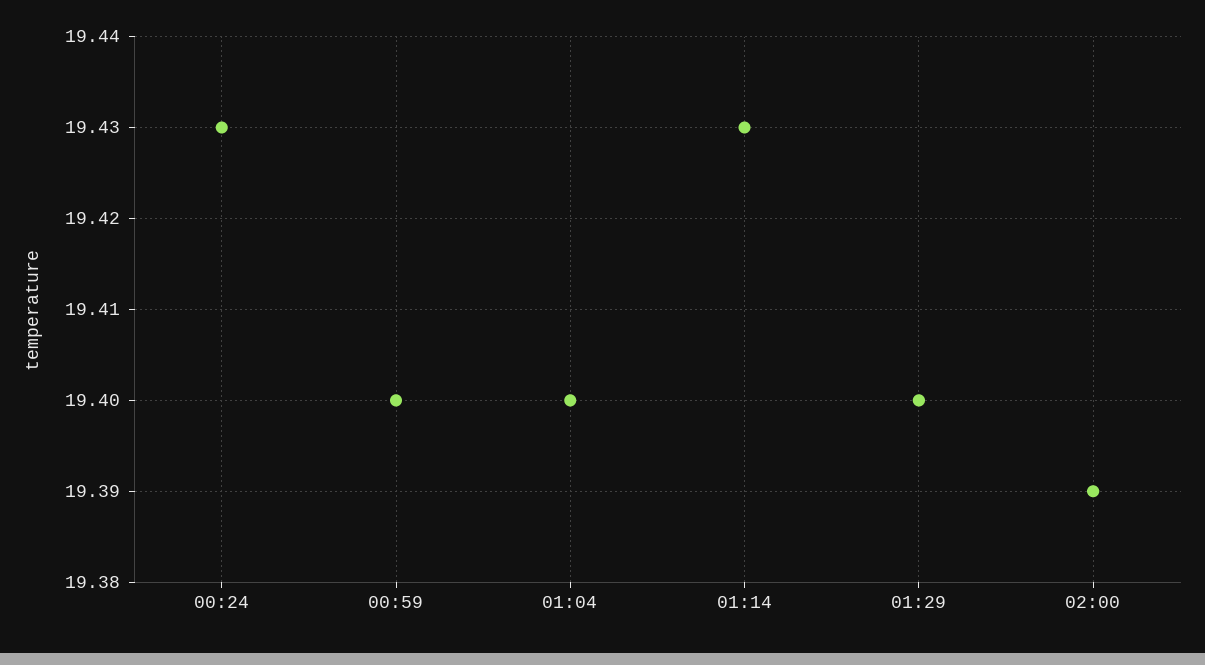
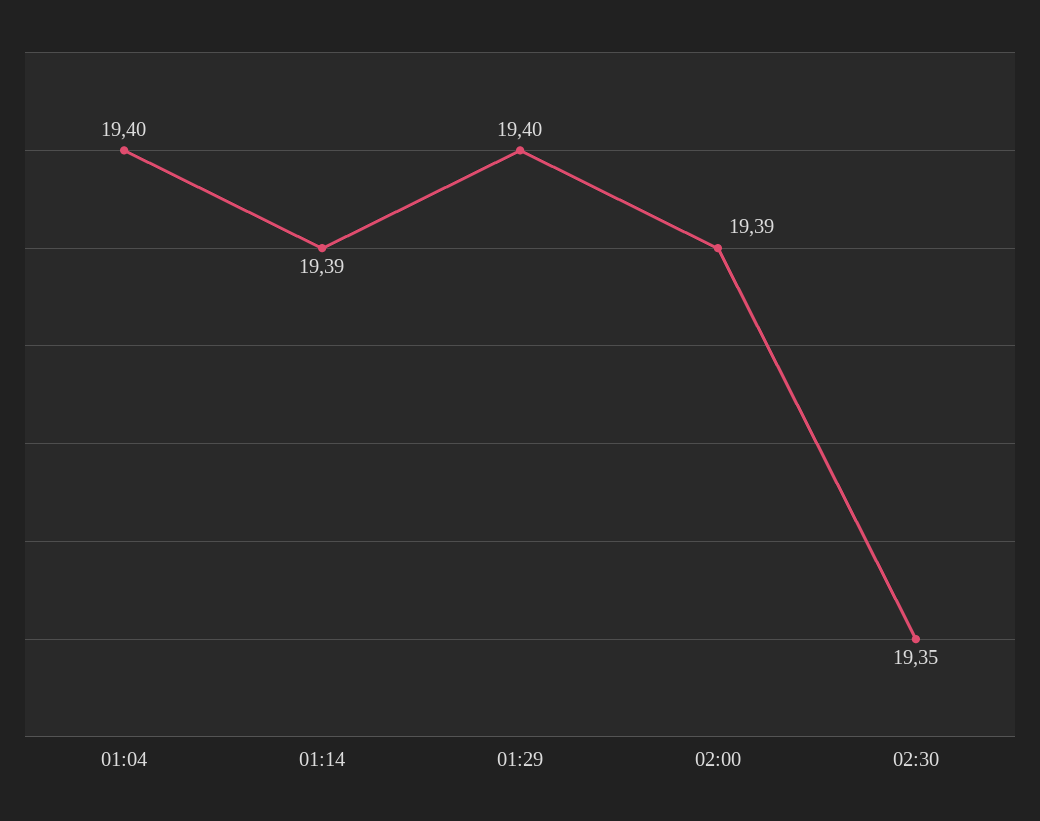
00:24: 19.43 -> none
00:59: 19.4 -> none
01:14: 19.43 -> 19.39
02:30: none -> 19.35

